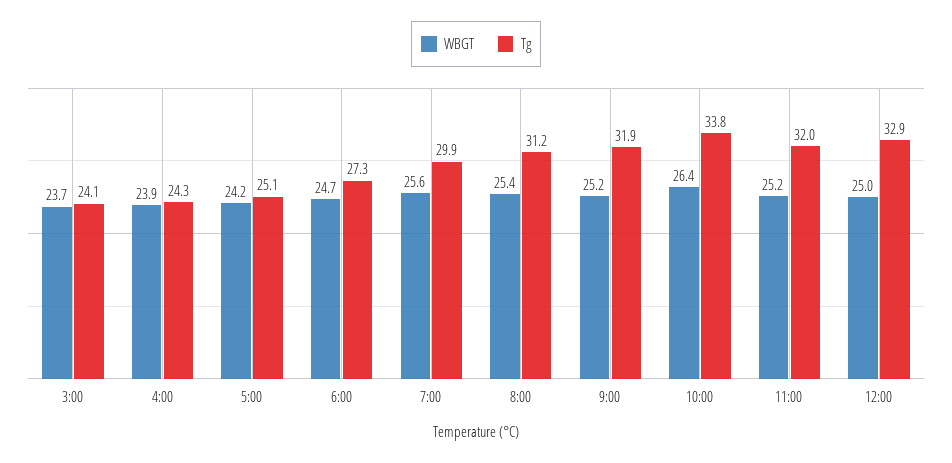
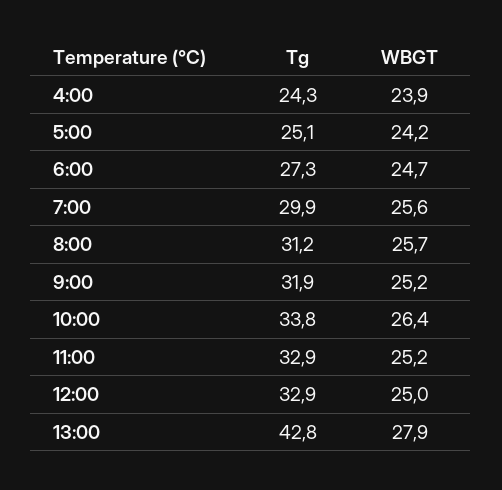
WBGT, 3:00: 23.7 -> none
Tg, 3:00: 24.1 -> none
WBGT, 8:00: 25.4 -> 25.7
Tg, 11:00: 32 -> 32.9
Tg, 13:00: none -> 42.8
WBGT, 13:00: none -> 27.9

